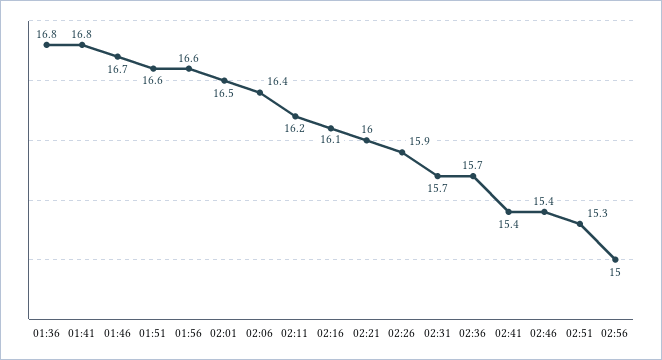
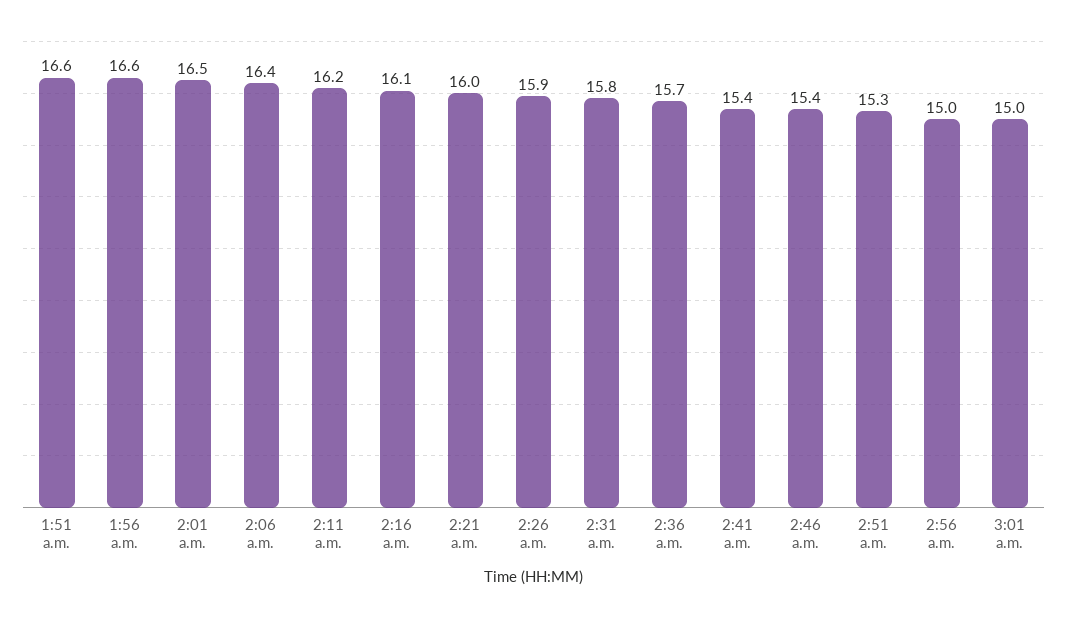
01:36: 16.8 -> none
01:41: 16.8 -> none
01:46: 16.7 -> none
02:31: 15.7 -> 15.8
3:01 a.m.: none -> 15

